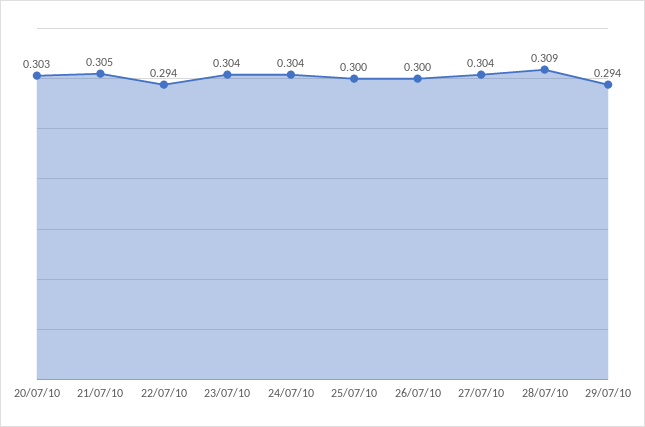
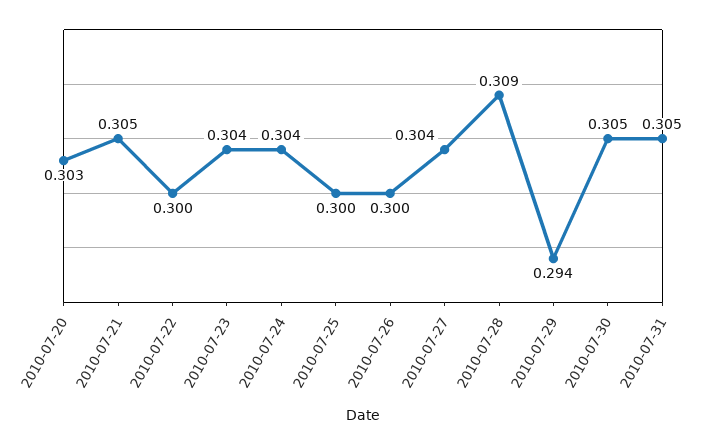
22/07/10: 0.294 -> 0.3
2010-07-30: none -> 0.305
2010-07-31: none -> 0.305

